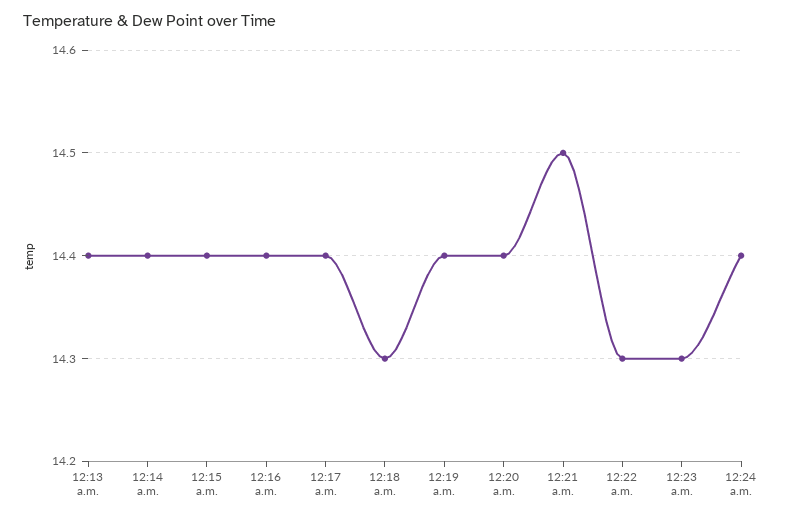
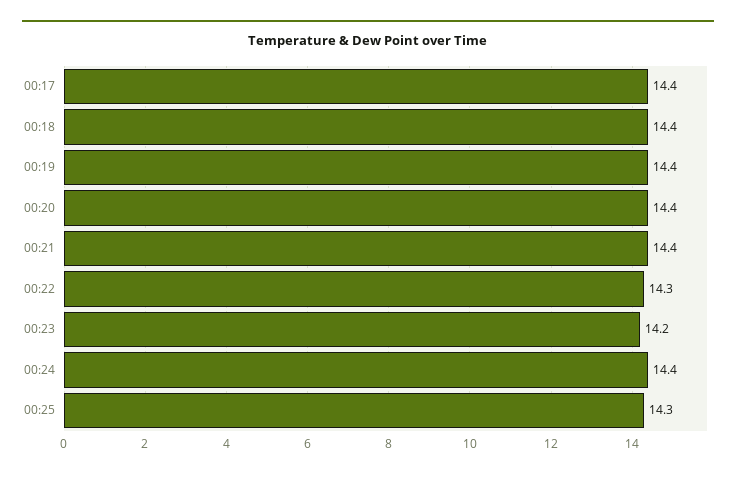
12:13 a.m.: 14.4 -> none
12:14 a.m.: 14.4 -> none
12:15 a.m.: 14.4 -> none
12:16 a.m.: 14.4 -> none
12:18 a.m.: 14.3 -> 14.4
12:21 a.m.: 14.5 -> 14.4
12:23 a.m.: 14.3 -> 14.2
00:25: none -> 14.3

